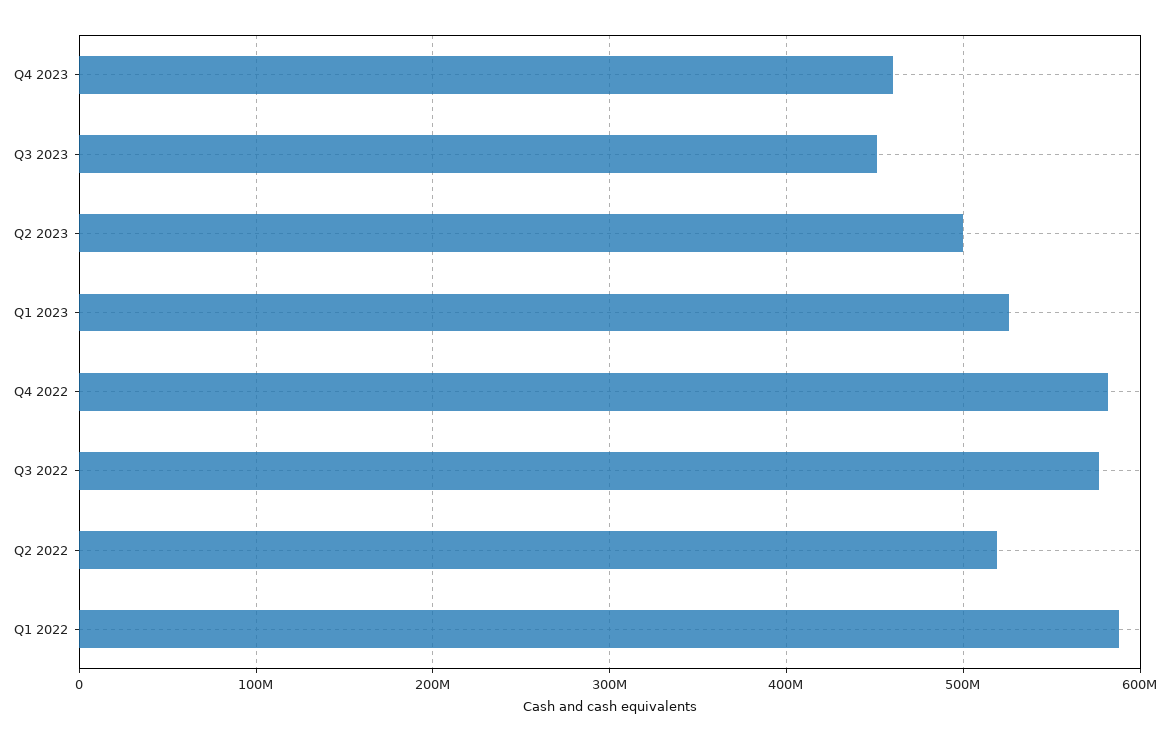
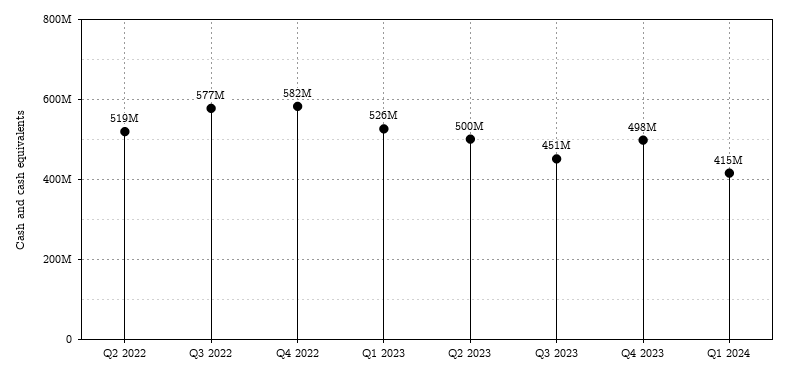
Q4 2023: 460000000 -> 498000000
Q1 2022: 590000000 -> none
Q1 2024: none -> 415000000

